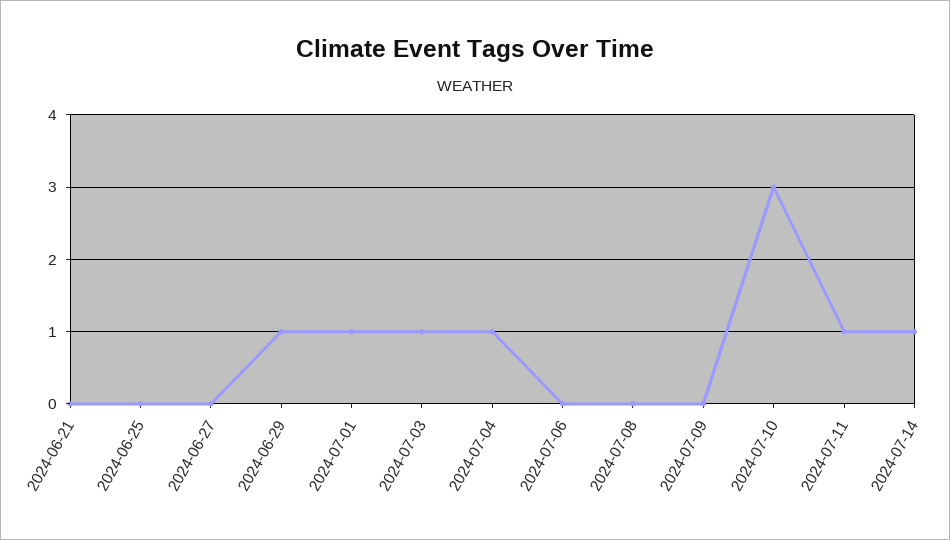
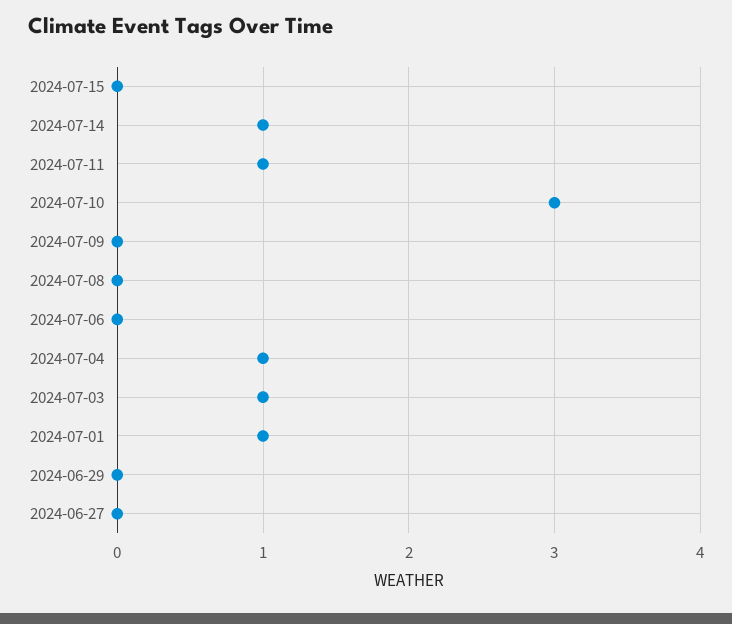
2024-06-21: 0 -> none
2024-06-25: 0 -> none
2024-06-29: 1 -> 0
2024-07-15: none -> 0

